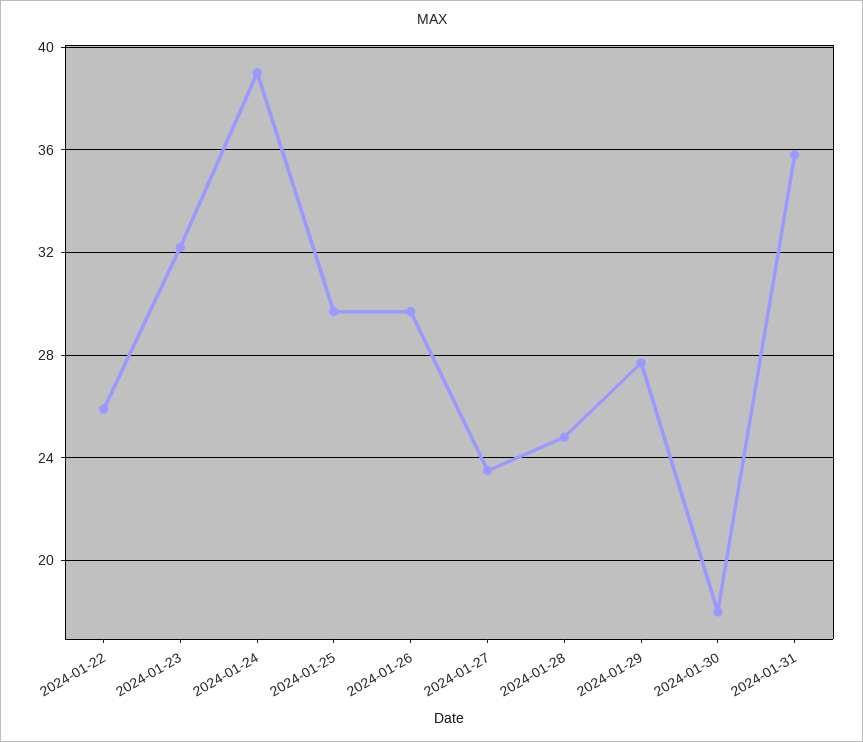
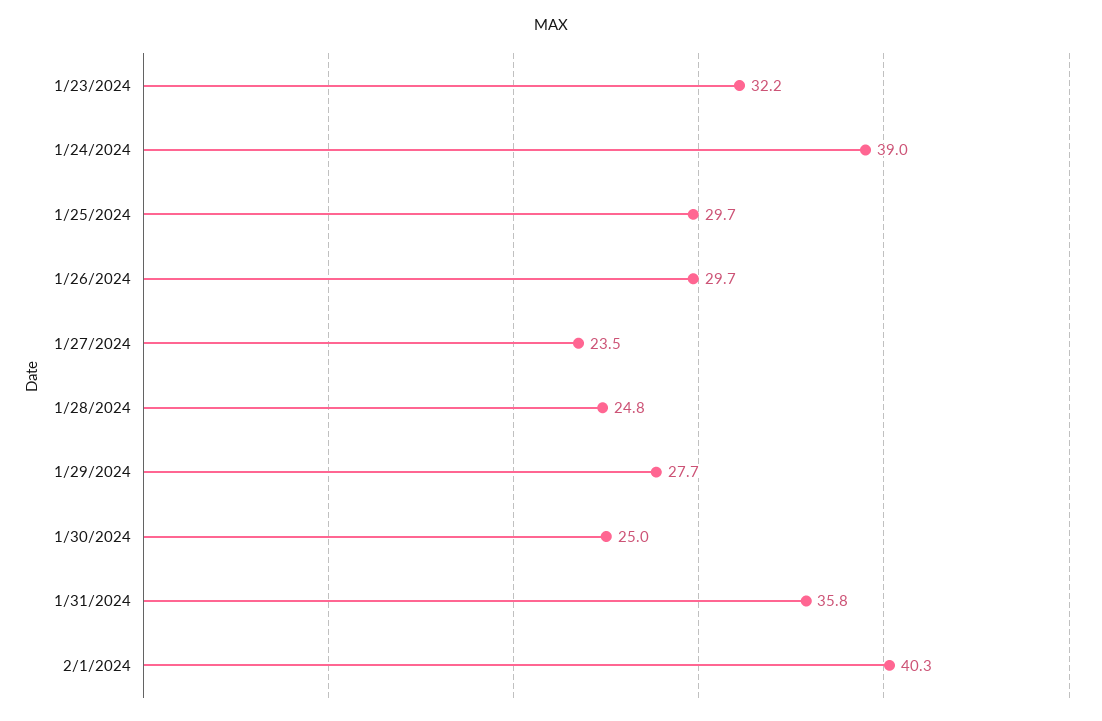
2024-01-22: 26 -> none
2024-01-30: 18 -> 25
2/1/2024: none -> 40.3

